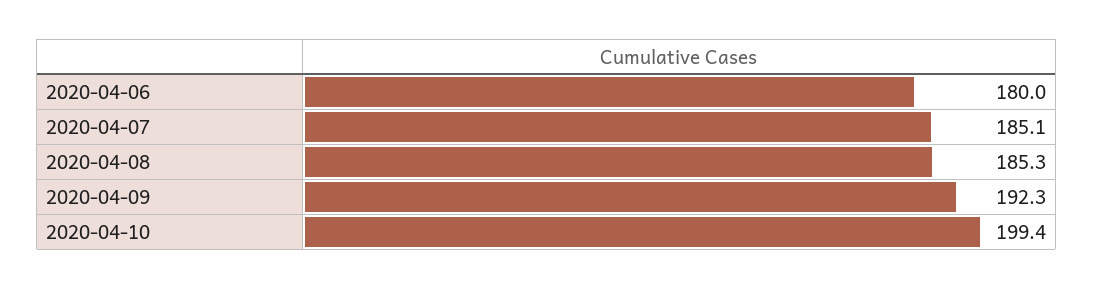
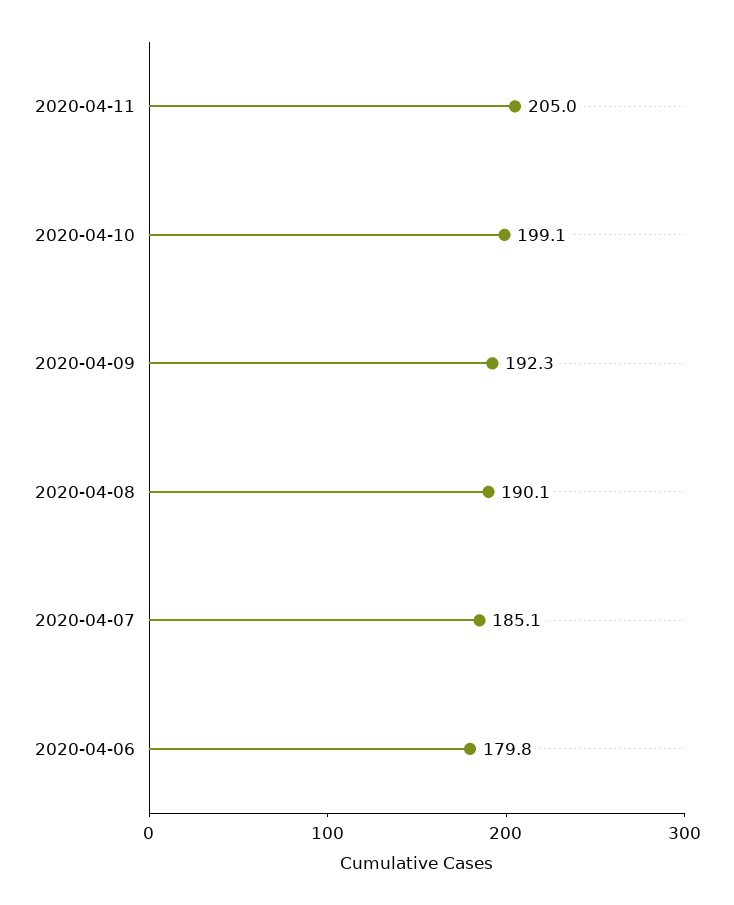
2020-04-06: 180 -> 179.8
2020-04-08: 185.3 -> 190.1
2020-04-10: 199.4 -> 199.1
2020-04-11: none -> 205

